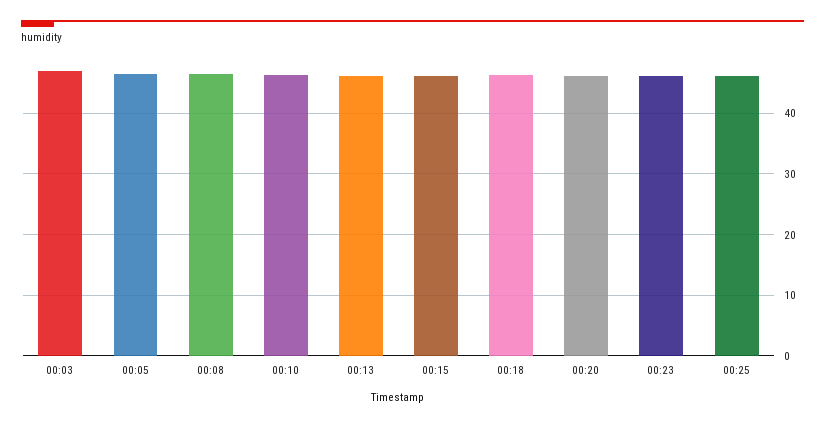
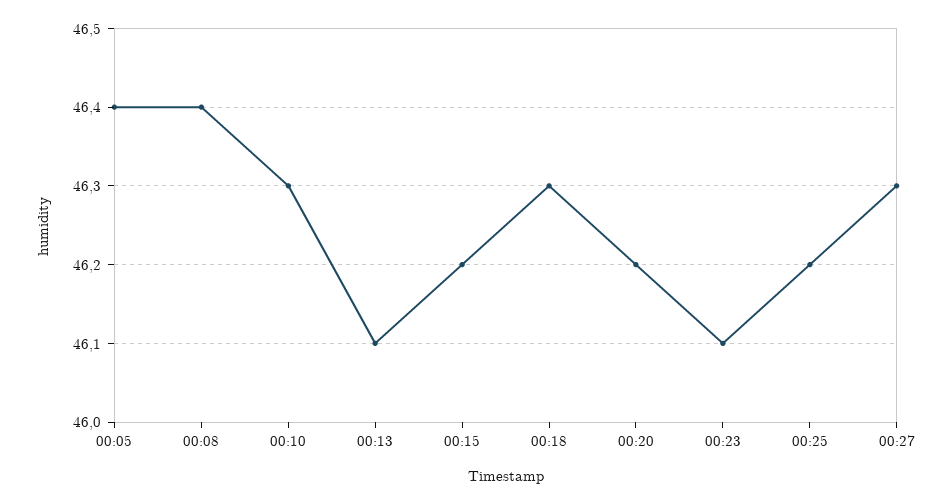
00:03: 47 -> none
00:27: none -> 46.3

